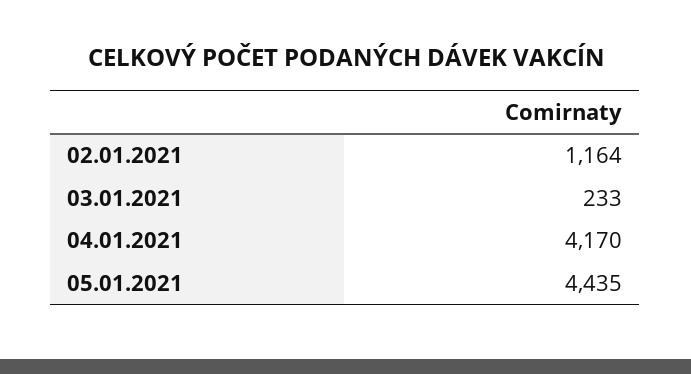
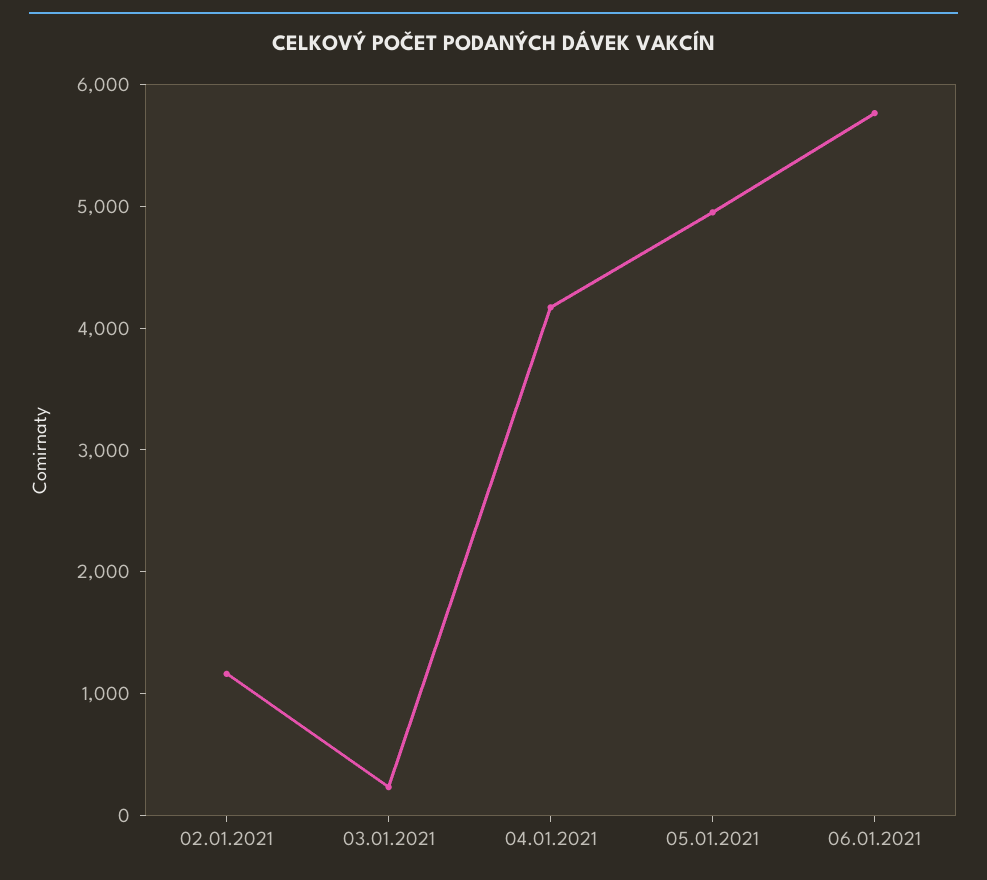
05.01.2021: 4435 -> 5000
06.01.2021: none -> 5800

